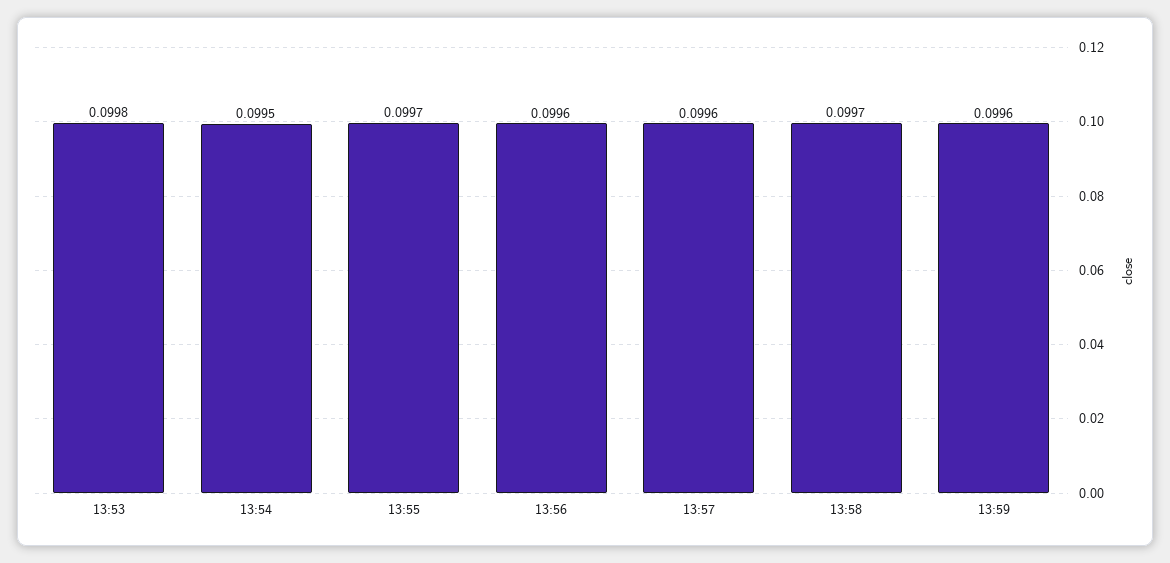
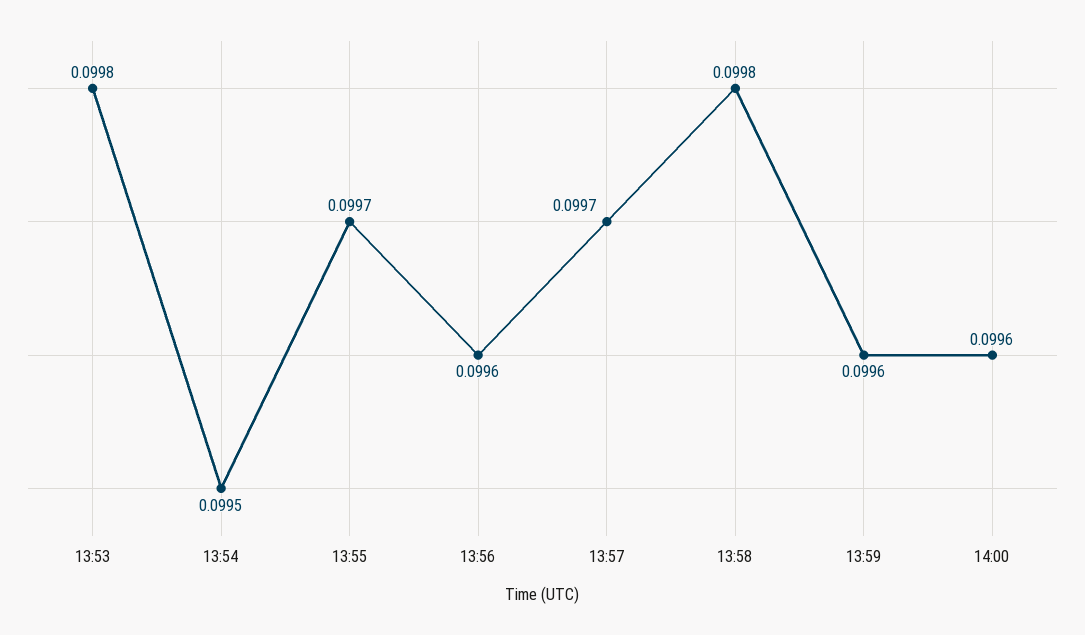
13:57: 0.0996 -> 0.0997
13:58: 0.0997 -> 0.0998
14:00: none -> 0.0996

